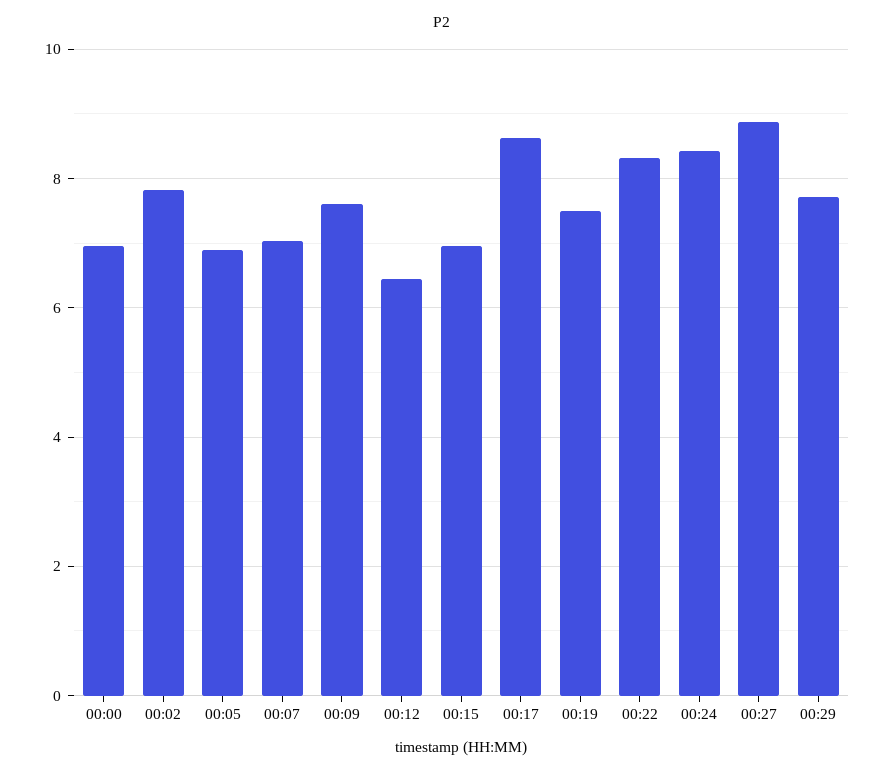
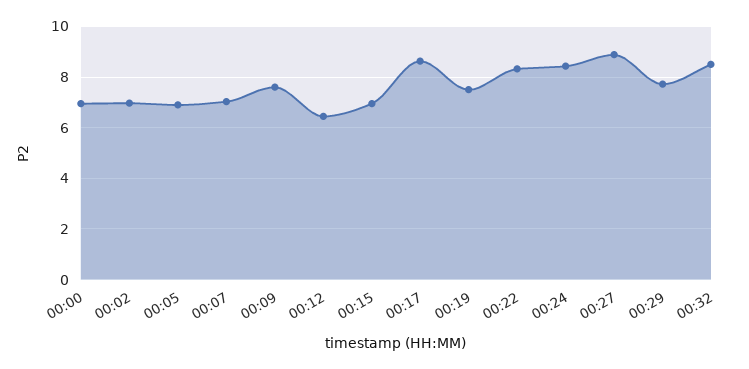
00:02: 7.8 -> 7
00:32: none -> 8.5

